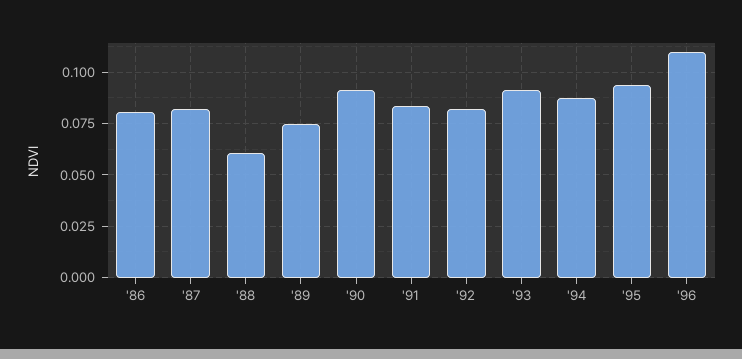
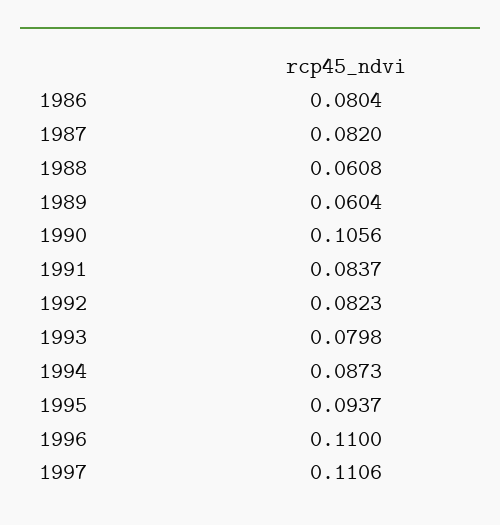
'89: 0.075 -> 0.0604
'90: 0.09 -> 0.1056
'93: 0.09 -> 0.0798
1997: none -> 0.1106

